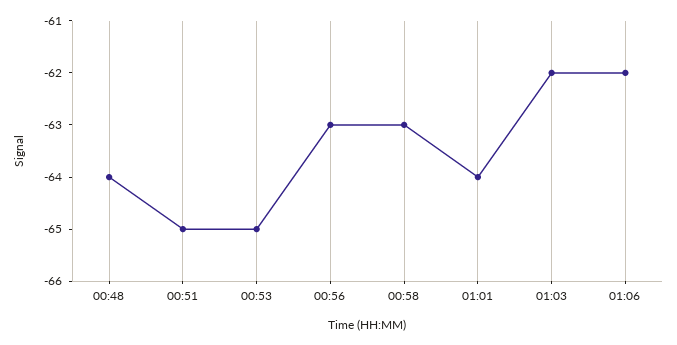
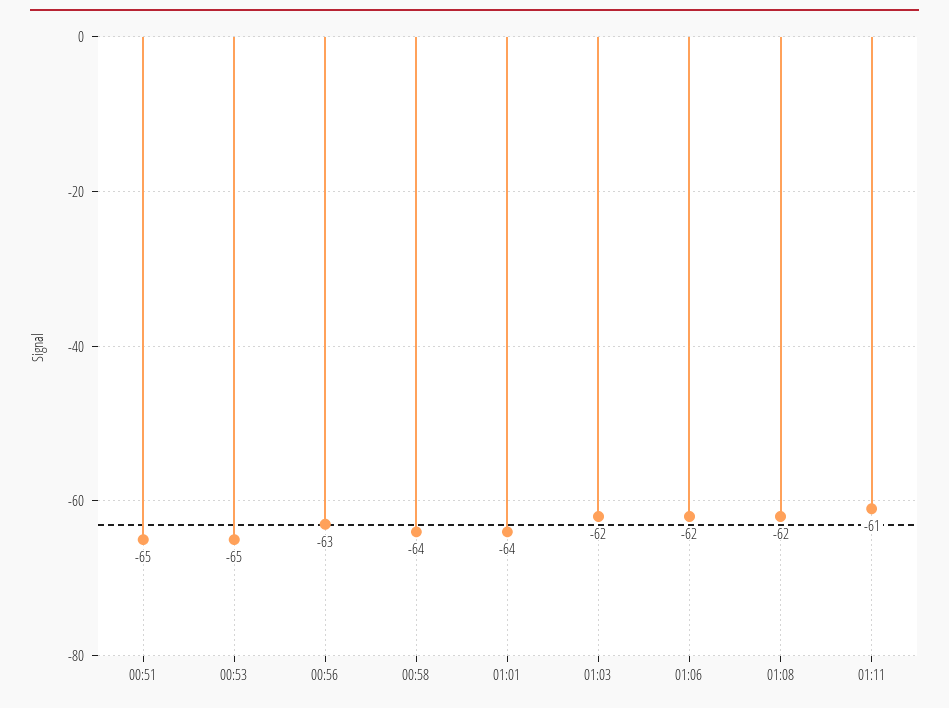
00:48: -64 -> none
00:58: -63 -> -64
01:08: none -> -62
01:11: none -> -61

